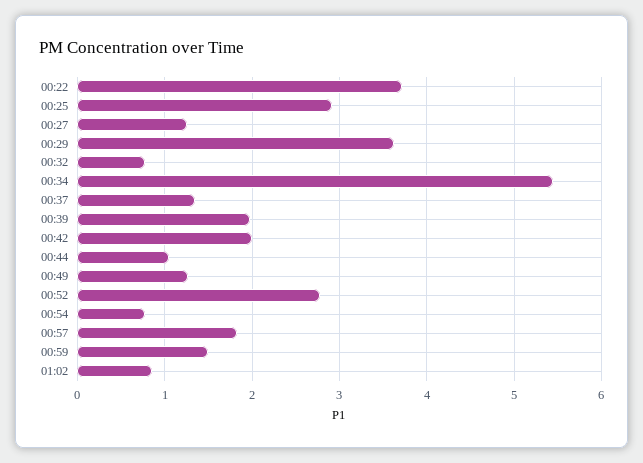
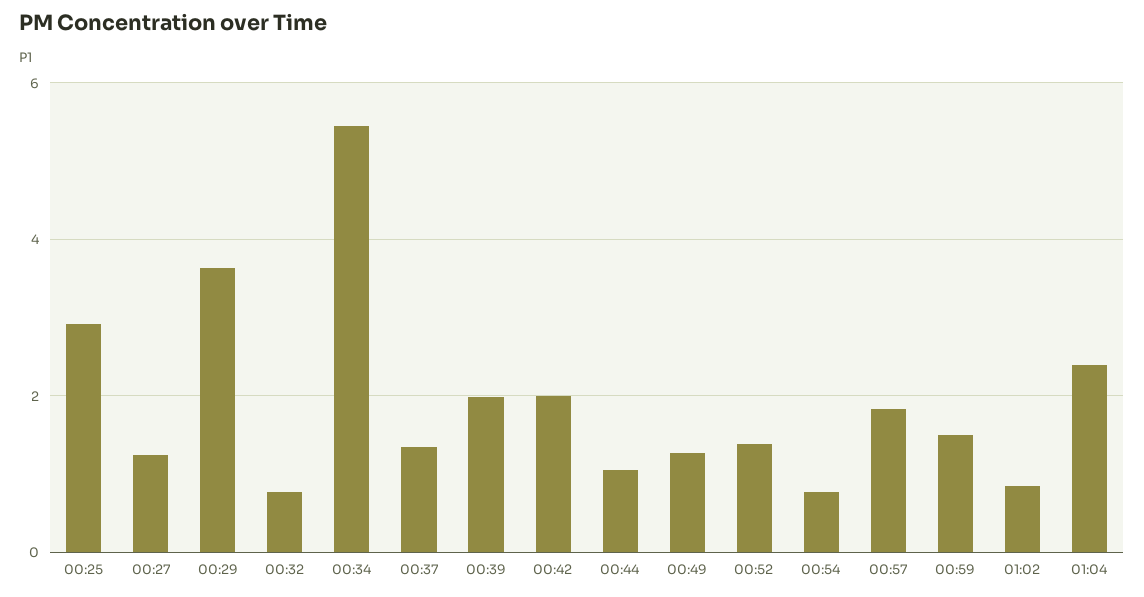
00:22: 3.7 -> none
00:52: 2.8 -> 1.4
01:04: none -> 2.4

